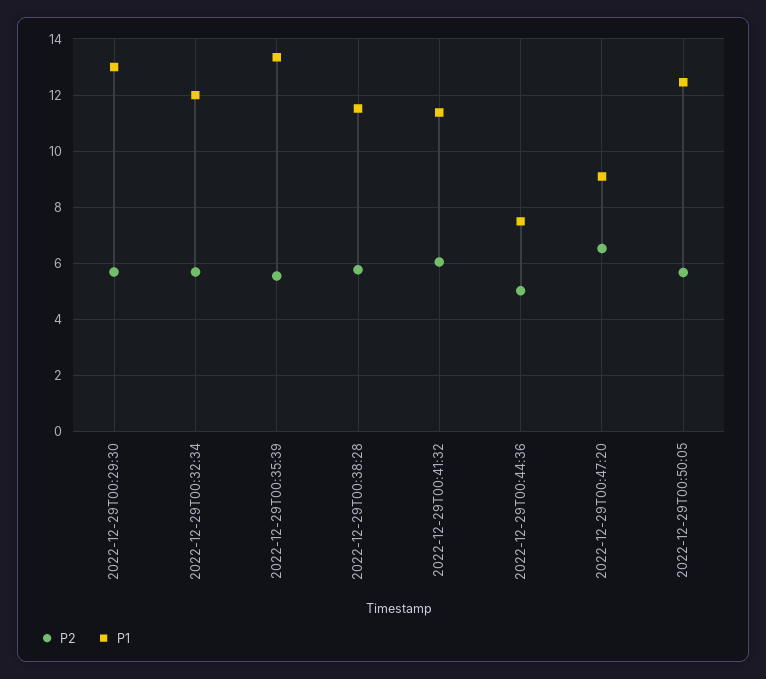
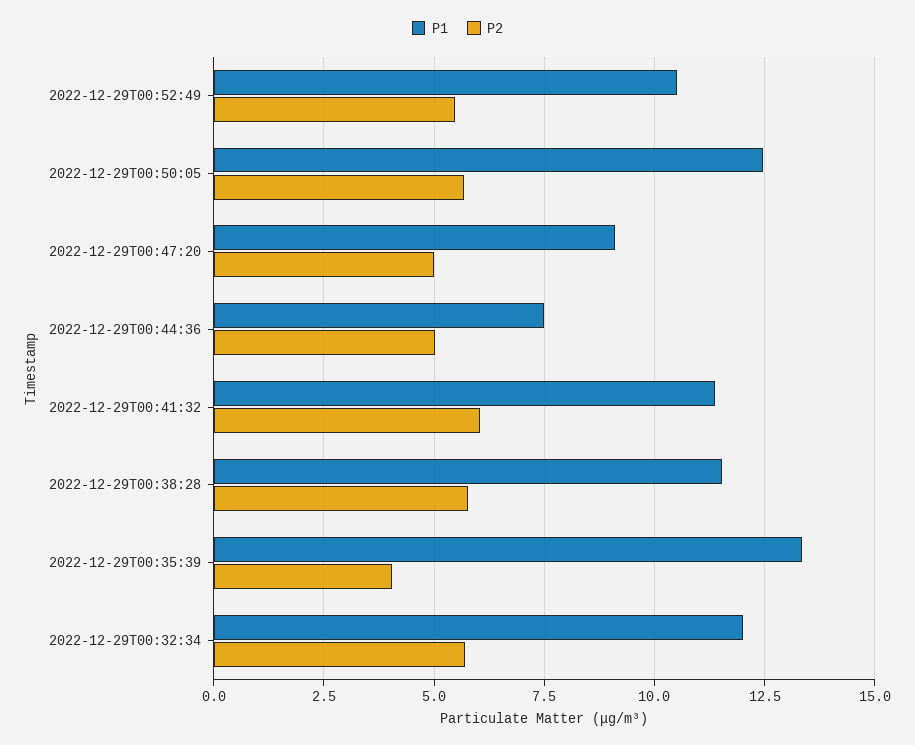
P2, 2022-12-29T00:29:30: 5.75 -> none
P1, 2022-12-29T00:29:30: 13 -> none
P2, 2022-12-29T00:35:39: 5.5 -> 4
P2, 2022-12-29T00:47:20: 6.5 -> 5
P1, 2022-12-29T00:52:49: none -> 10.5
P2, 2022-12-29T00:52:49: none -> 5.5

